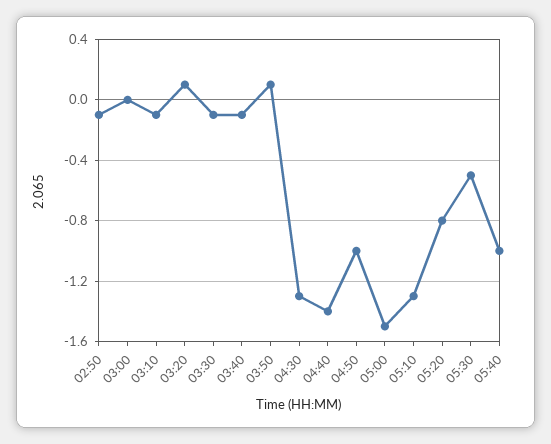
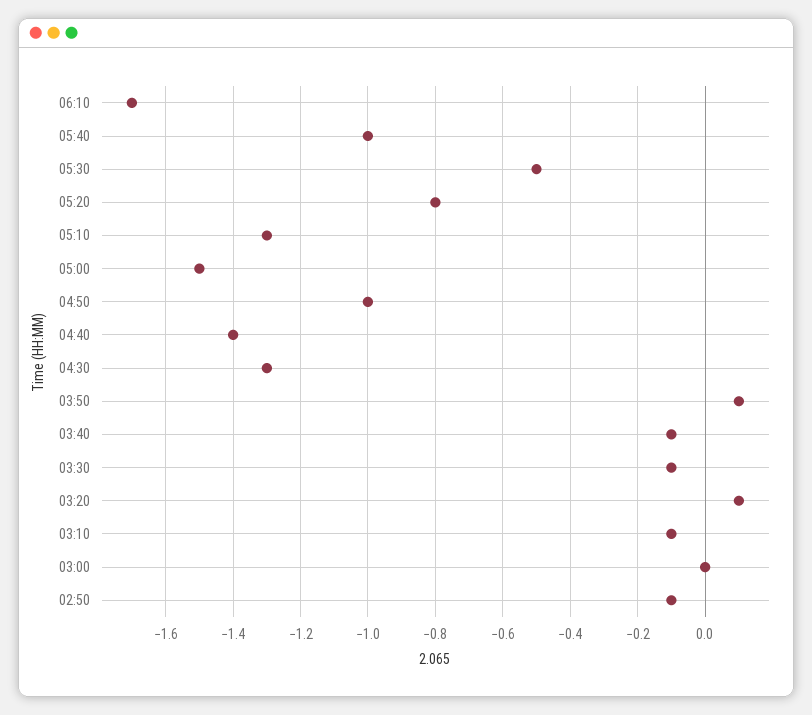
06:10: none -> -1.7

